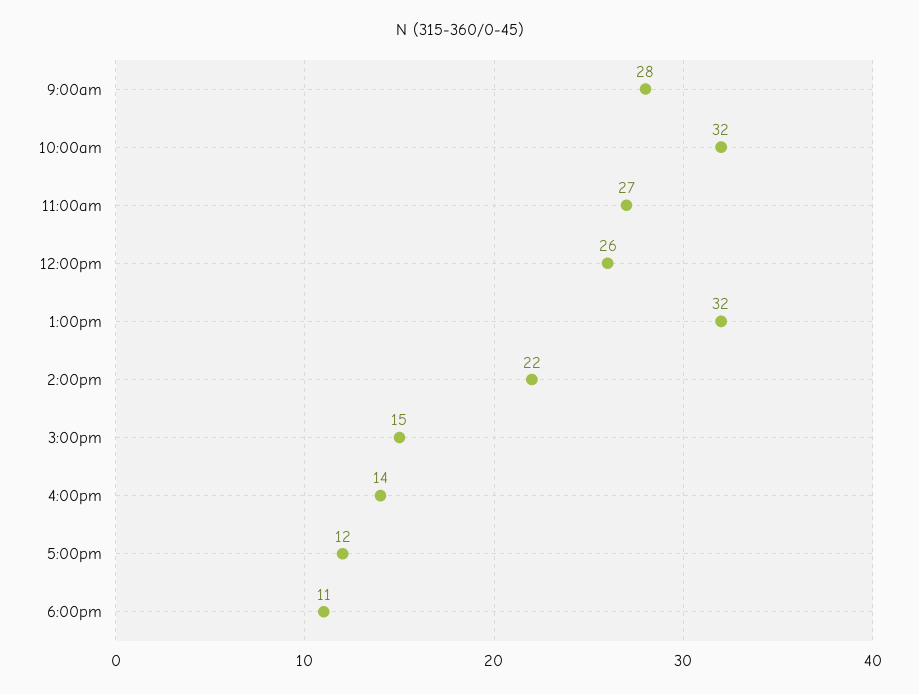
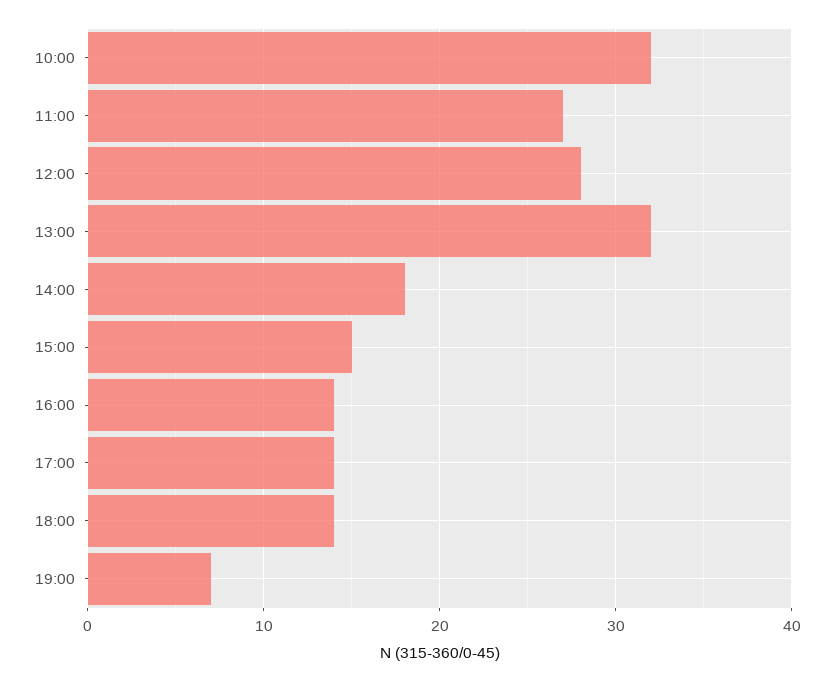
9:00am: 28 -> none
12:00pm: 26 -> 28
2:00pm: 22 -> 18
5:00pm: 12 -> 14
6:00pm: 11 -> 14
19:00: none -> 7

